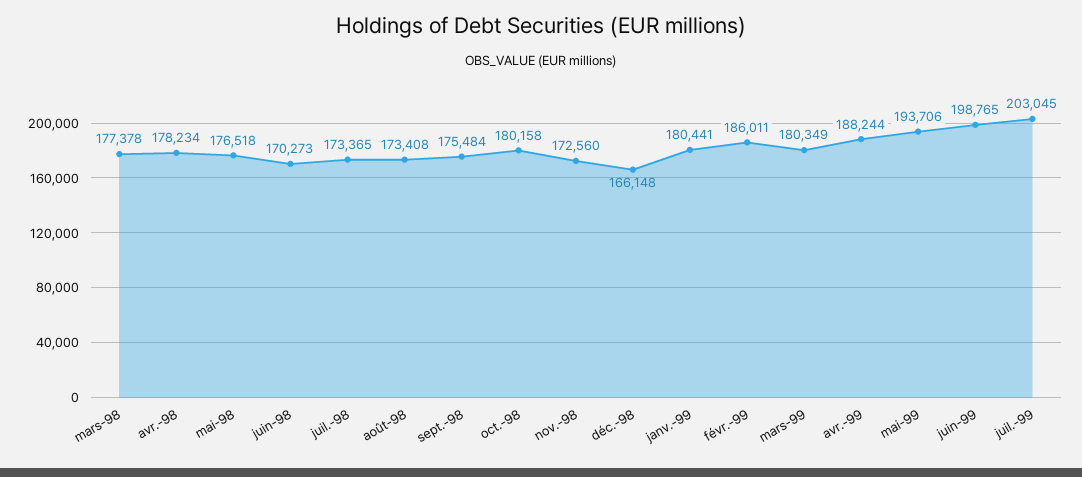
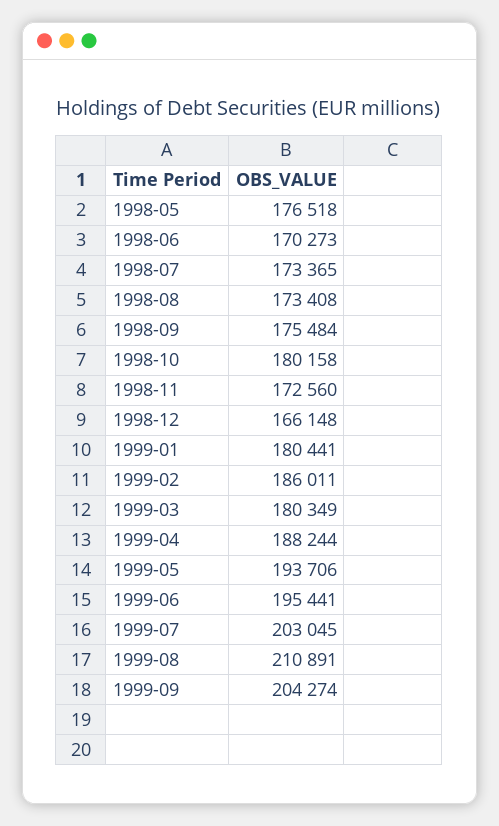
mars-98: 177378 -> none
avr.-98: 178234 -> none
juin-99: 198765 -> 195441
1999-08: none -> 210891
1999-09: none -> 204274

